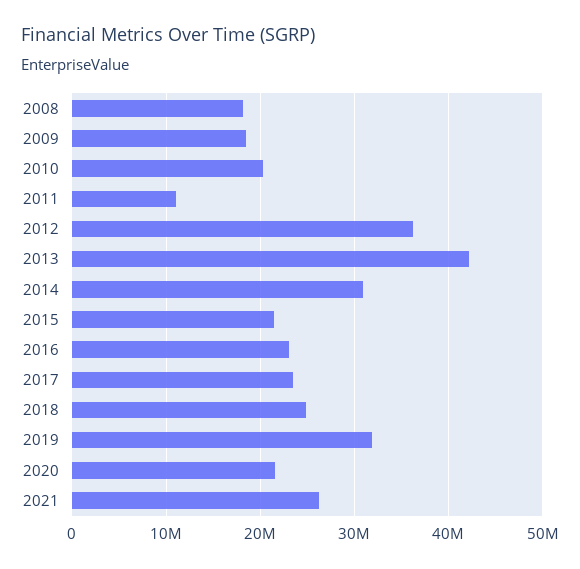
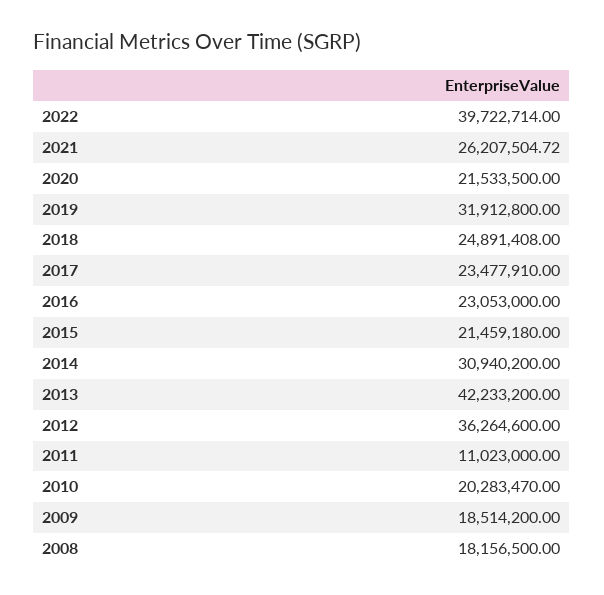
2022: none -> 39722714

